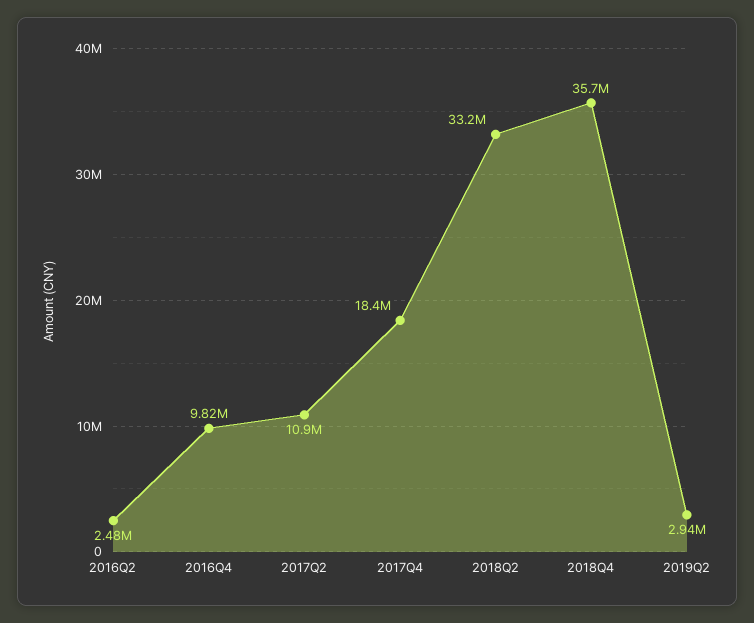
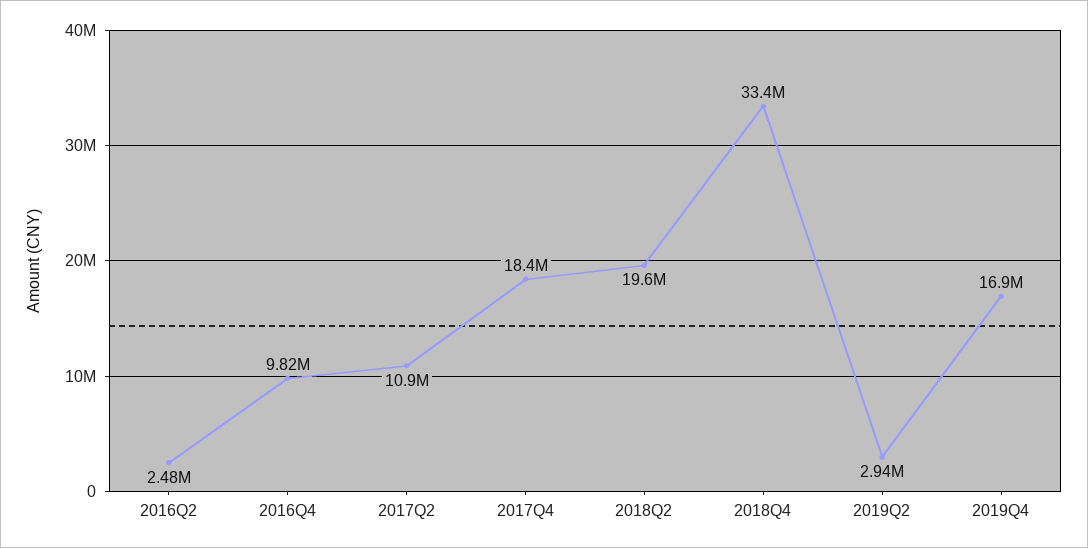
2018Q2: 33200000 -> 19600000
2018Q4: 35700000 -> 33400000
2019Q4: none -> 16900000

